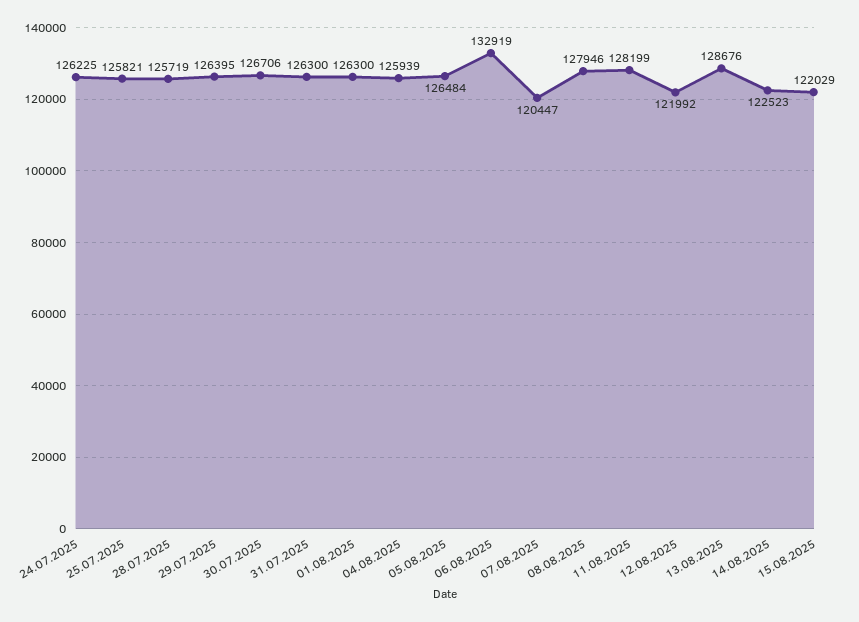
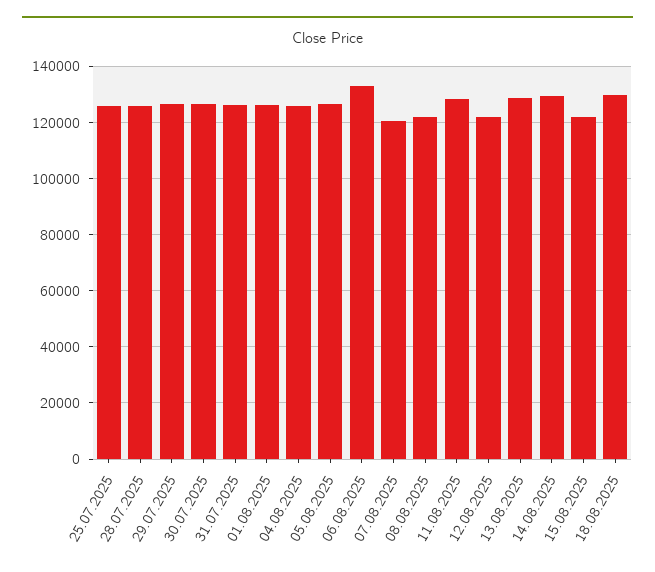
24.07.2025: 126225 -> none
08.08.2025: 127946 -> 122500
14.08.2025: 122523 -> 130000
18.08.2025: none -> 130000

